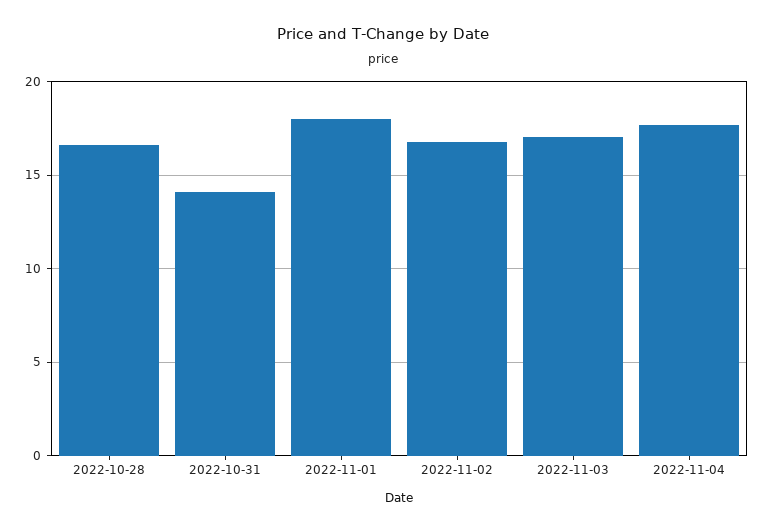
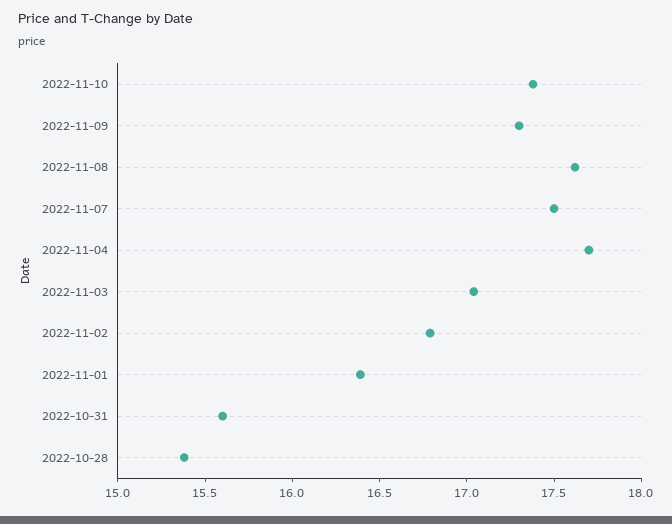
2022-10-28: 16.5 -> 15.4
2022-10-31: 14 -> 15.6
2022-11-01: 18 -> 16.4
2022-11-10: none -> 17.4
2022-11-09: none -> 17.3
2022-11-08: none -> 17.6
2022-11-07: none -> 17.5

